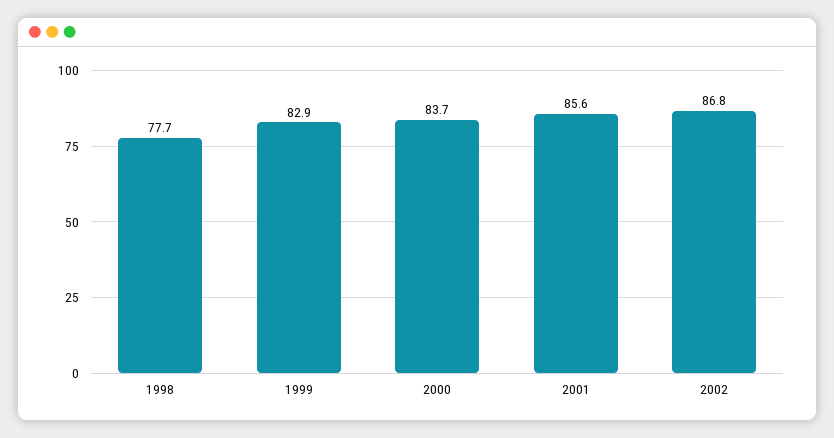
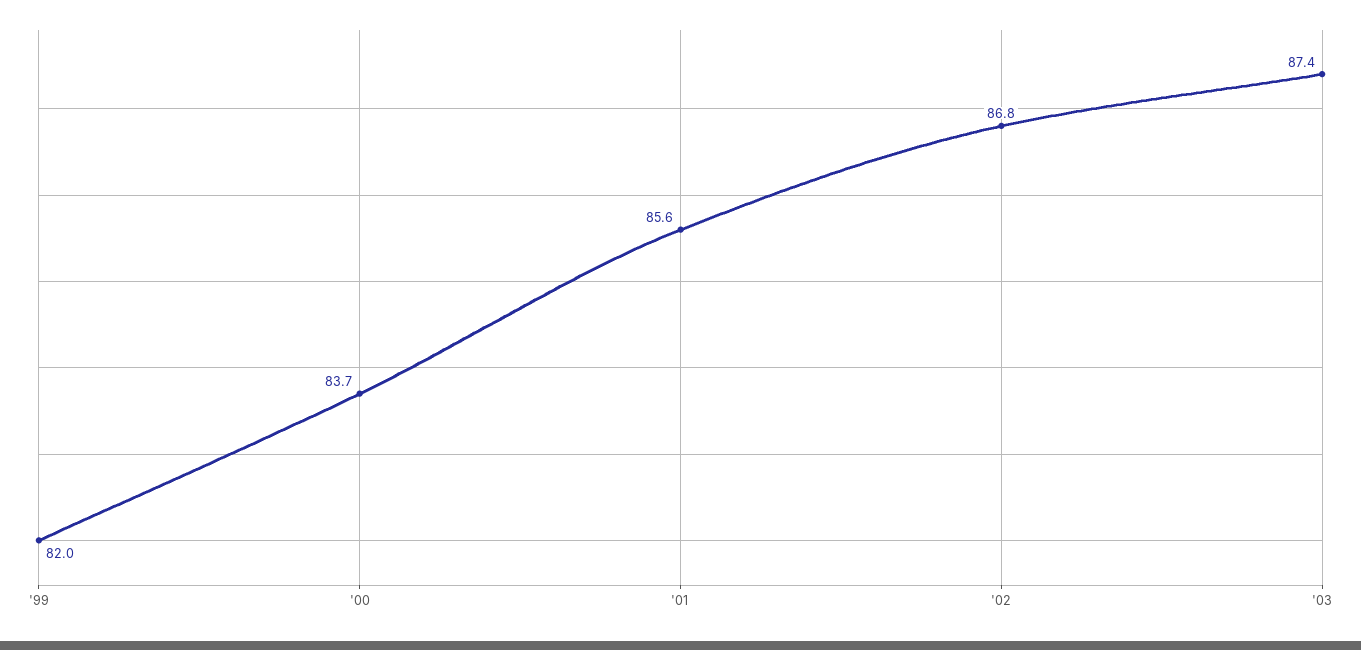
1998: 77.7 -> none
1999: 82.9 -> 82
'03: none -> 87.4

